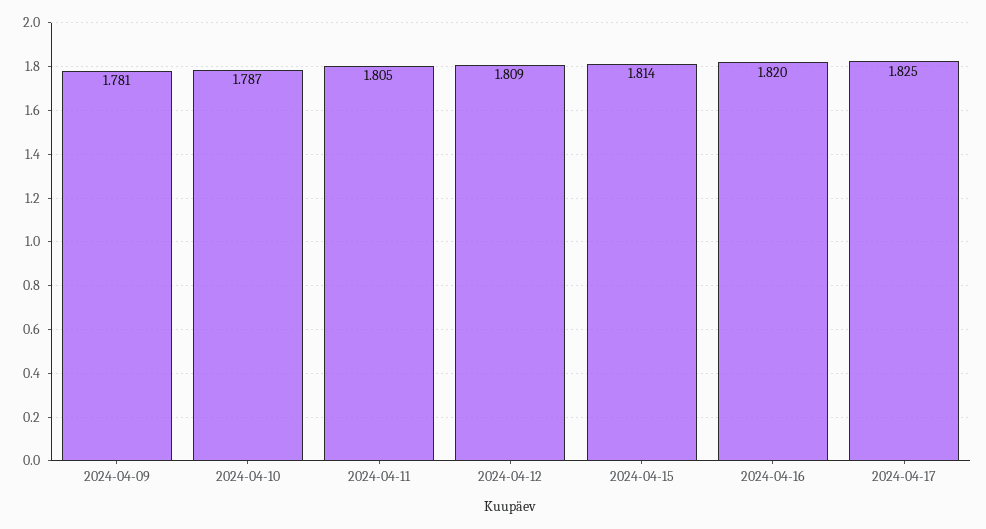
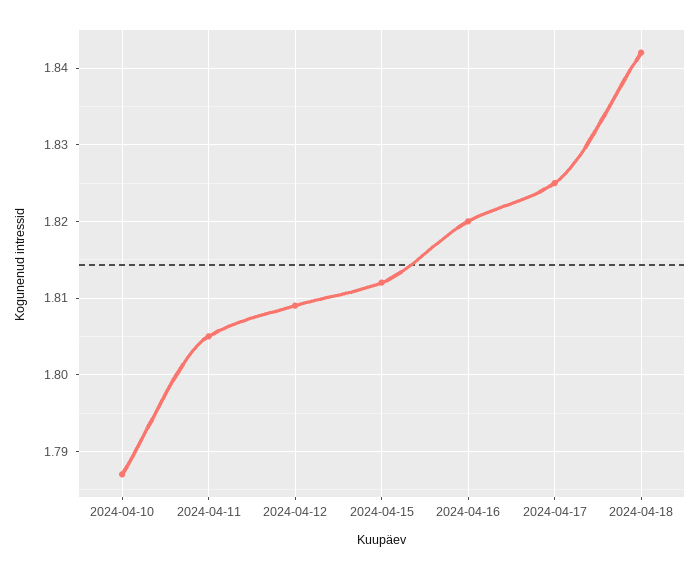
2024-04-09: 1.781 -> none
2024-04-15: 1.814 -> 1.812
2024-04-18: none -> 1.842

